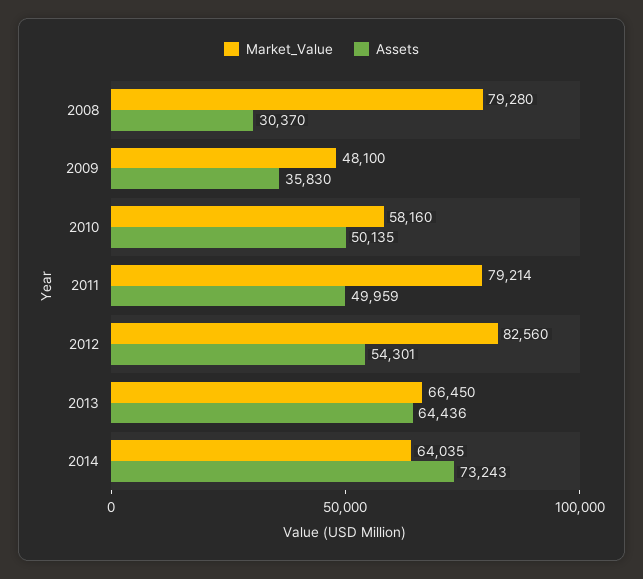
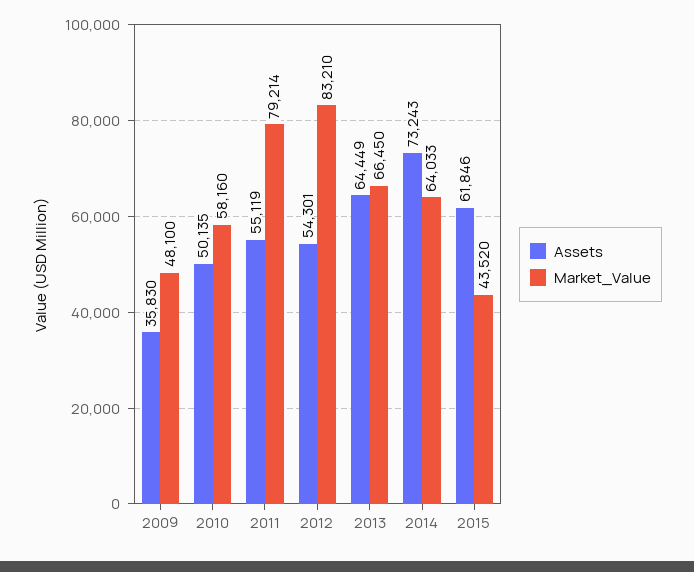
Market_Value, 2008: 79280 -> none
Assets, 2008: 30370 -> none
Assets, 2011: 49959 -> 55119
Market_Value, 2012: 82560 -> 83210
Assets, 2013: 64436 -> 64449
Market_Value, 2014: 64035 -> 64033
Assets, 2015: none -> 61846
Market_Value, 2015: none -> 43520

